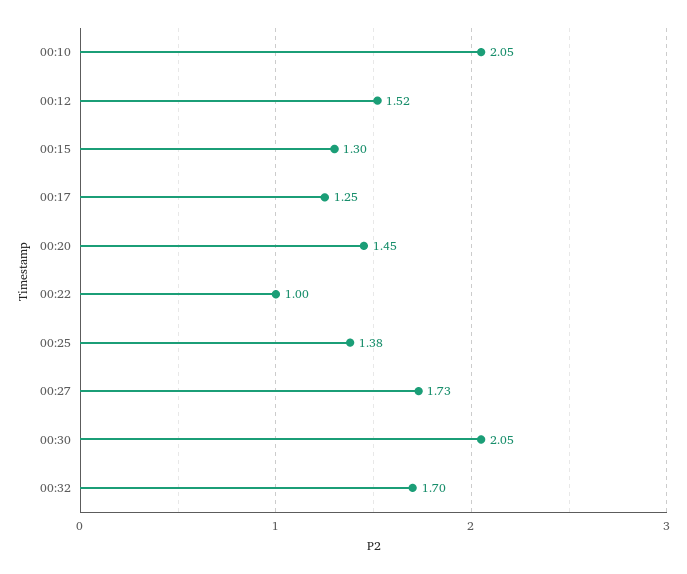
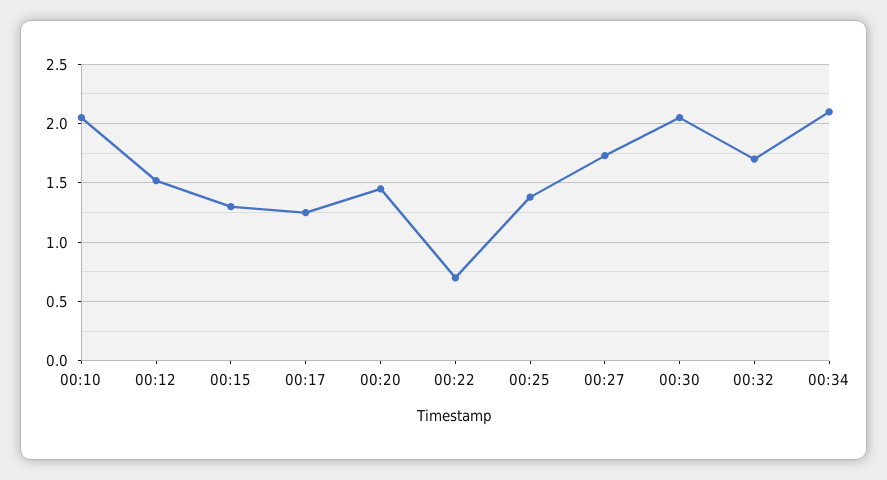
00:22: 1 -> 0.7
00:34: none -> 2.1

